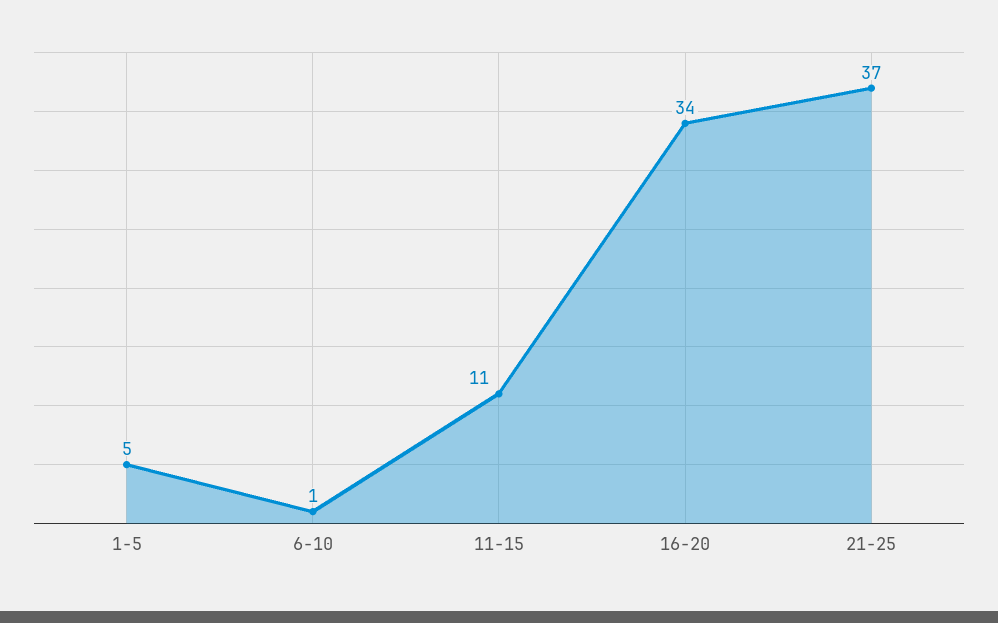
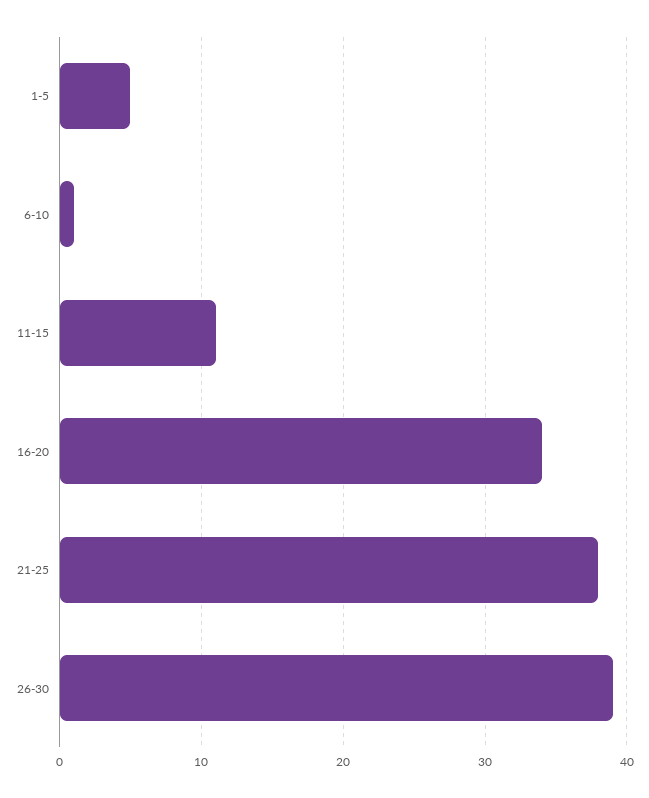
21-25: 37 -> 38
26-30: none -> 39

